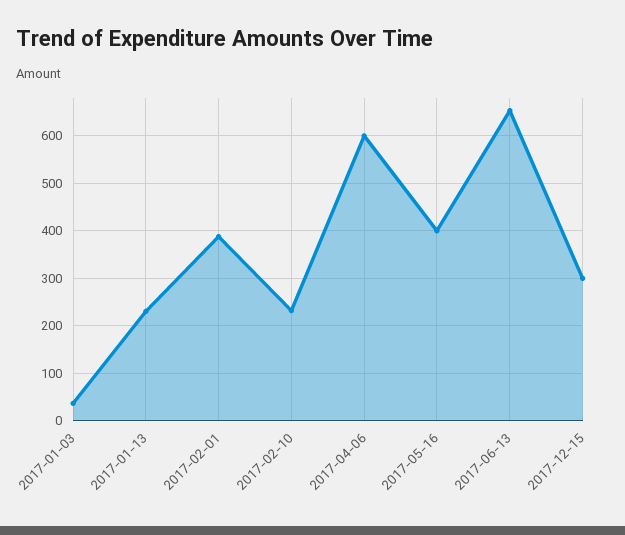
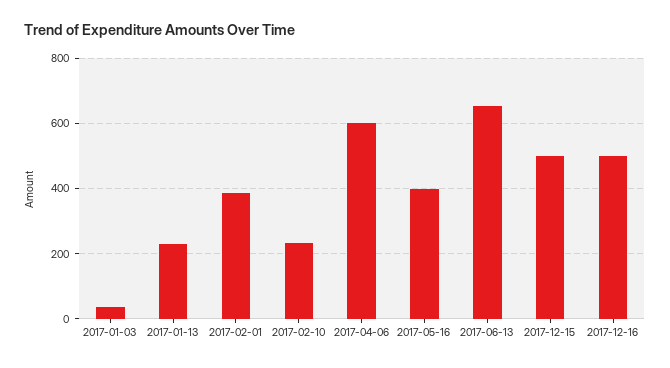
2017-12-15: 300 -> 500
2017-12-16: none -> 500

